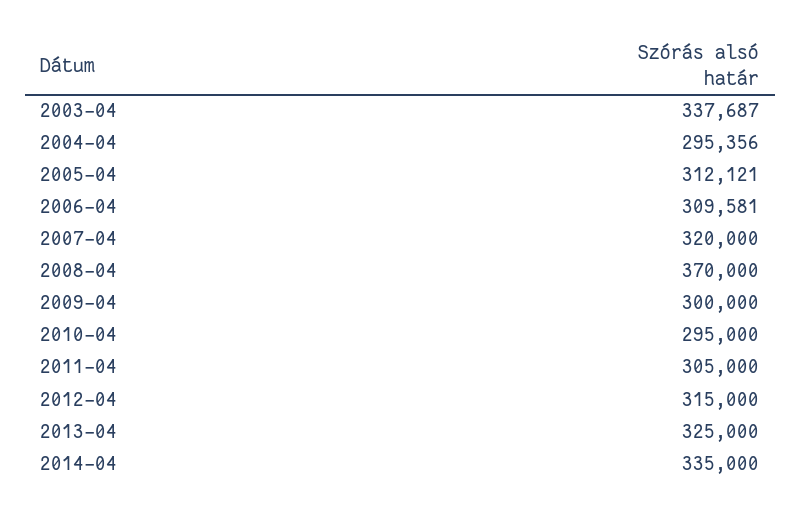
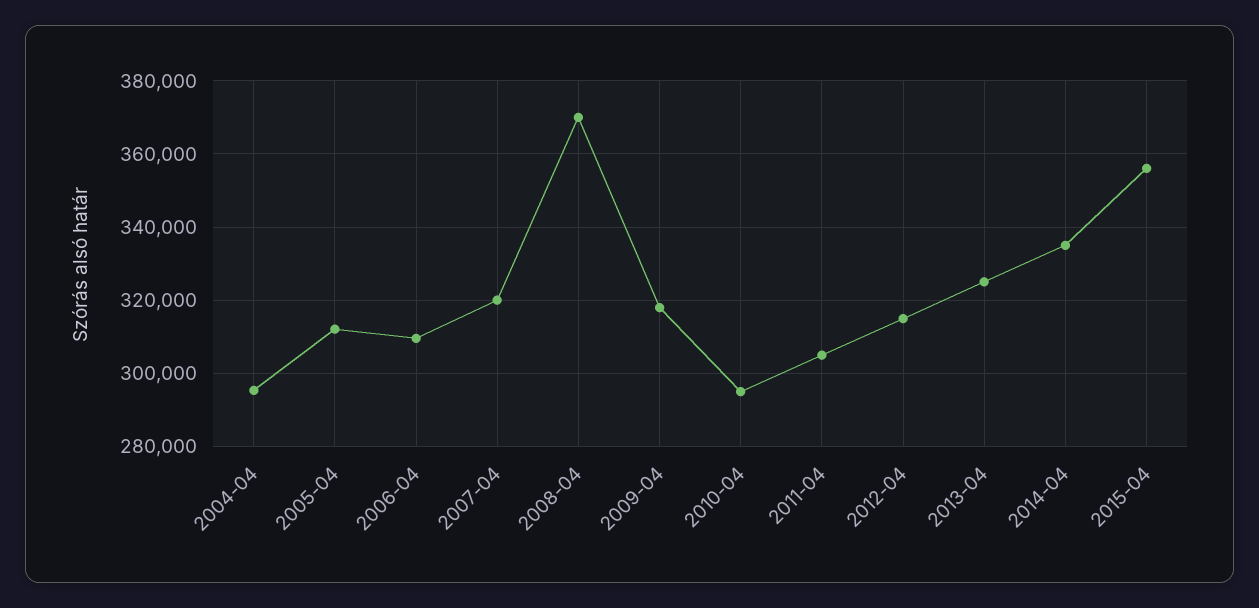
2003-04: 337687 -> none
2009-04: 300000 -> 318000
2015-04: none -> 356000

